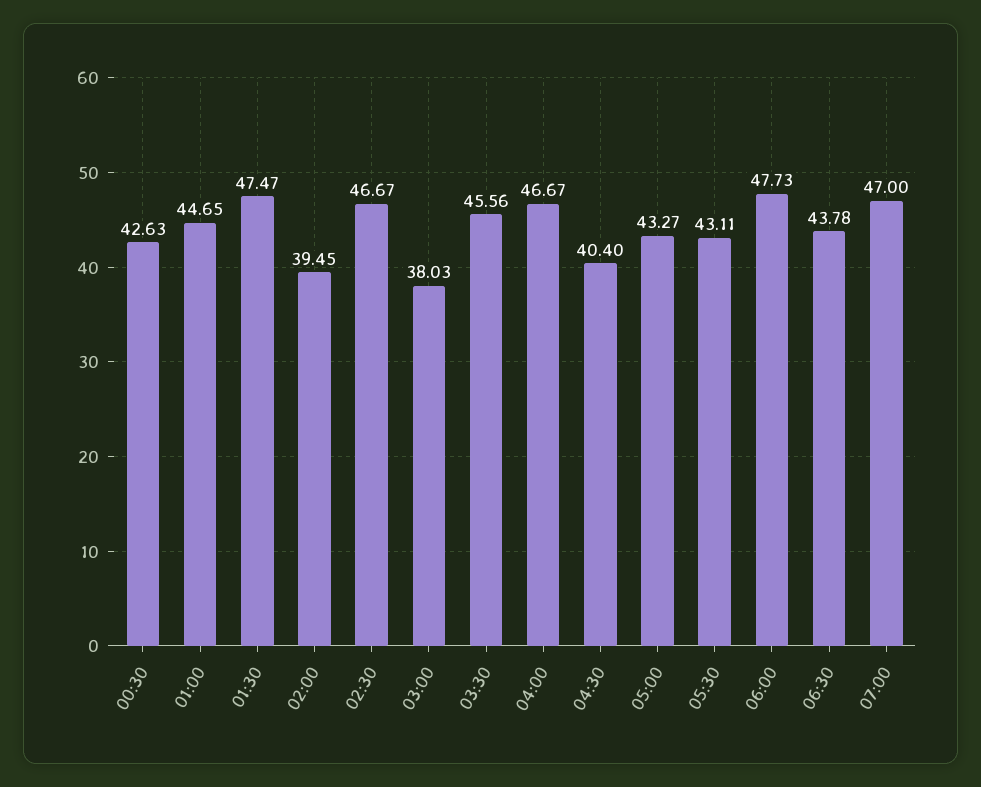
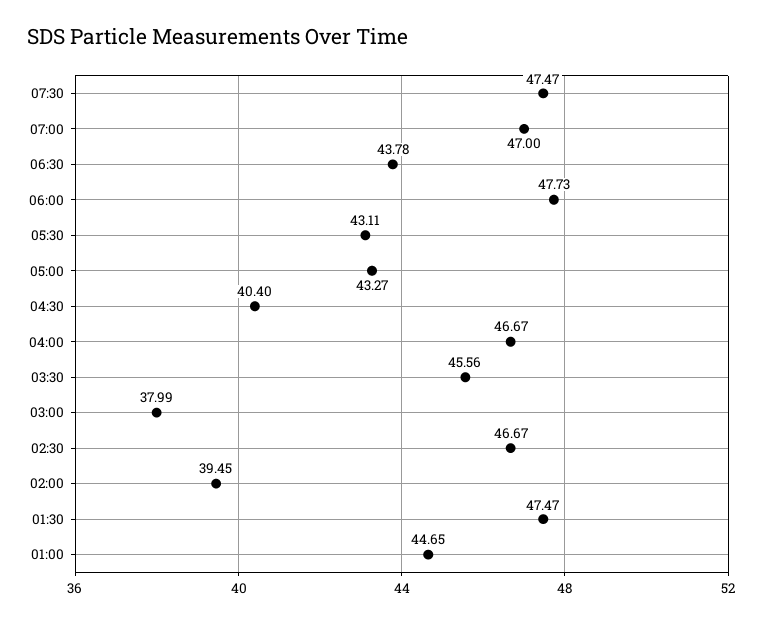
00:30: 42.63 -> none
03:00: 38.03 -> 37.99
07:30: none -> 47.47

